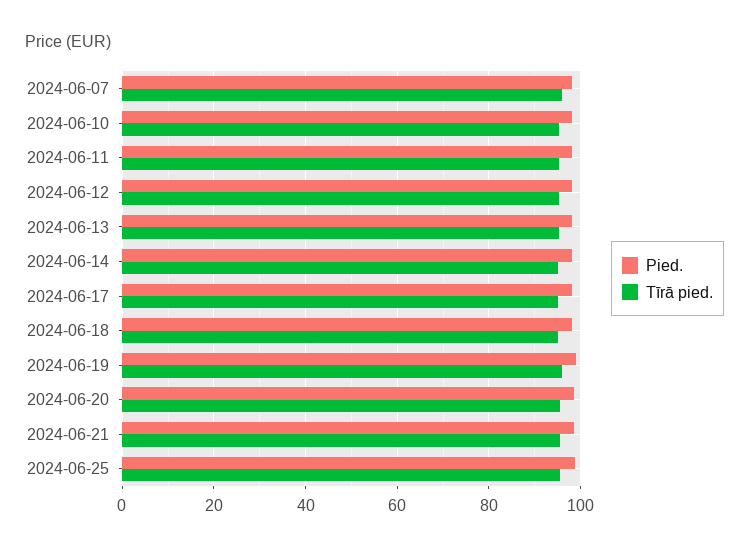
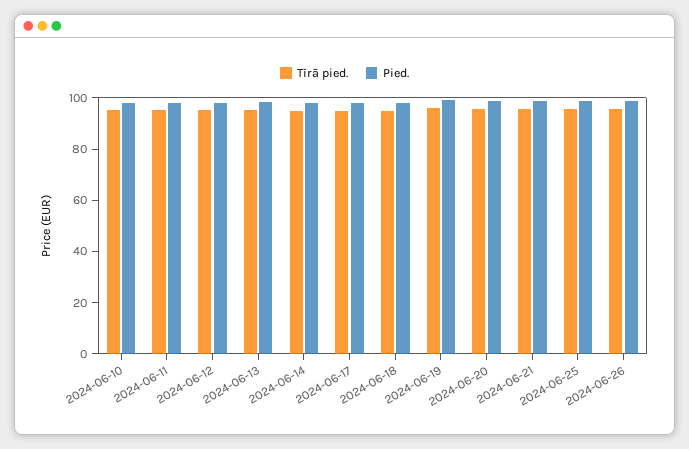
Pied., 2024-06-07: 98 -> none
Tīrā pied., 2024-06-07: 96 -> none
Tīrā pied., 2024-06-26: none -> 95
Pied., 2024-06-26: none -> 100

